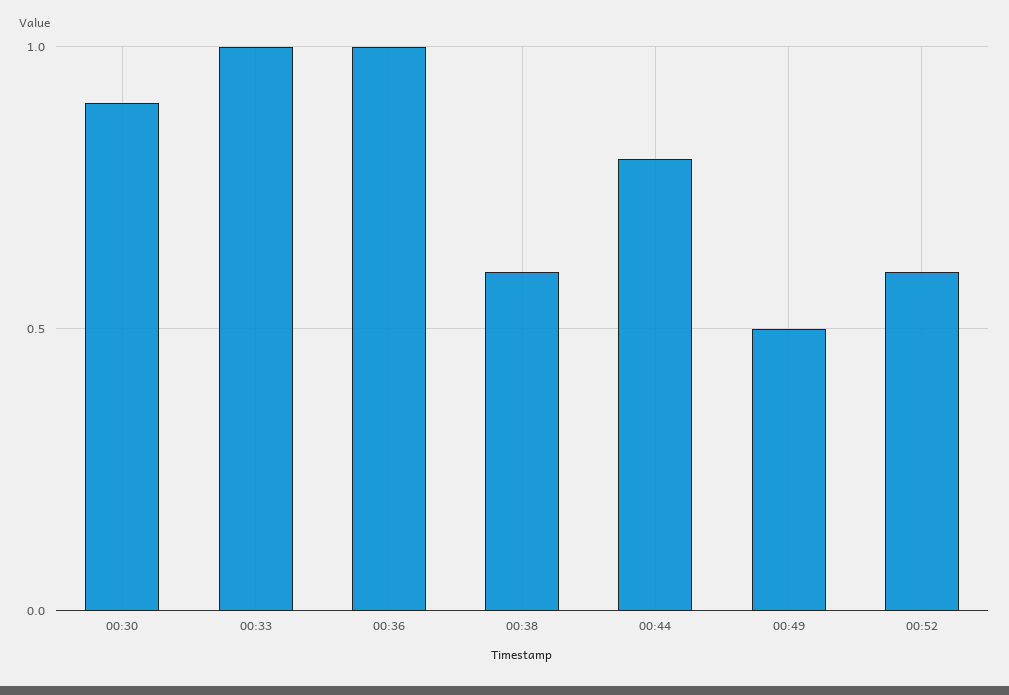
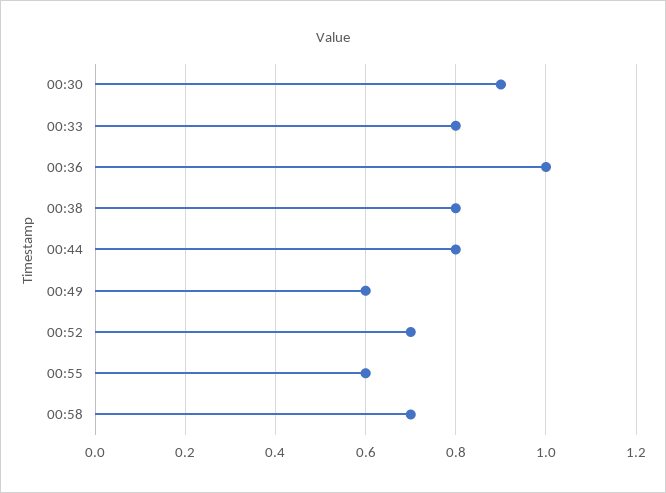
00:33: 1 -> 0.8
00:38: 0.6 -> 0.8
00:49: 0.5 -> 0.6
00:52: 0.6 -> 0.7
00:55: none -> 0.6
00:58: none -> 0.7

